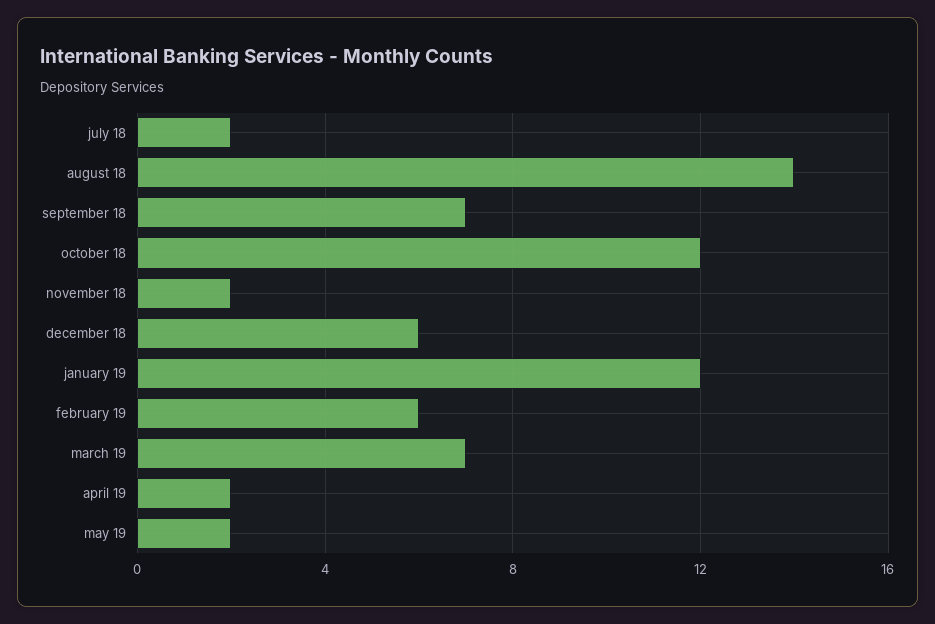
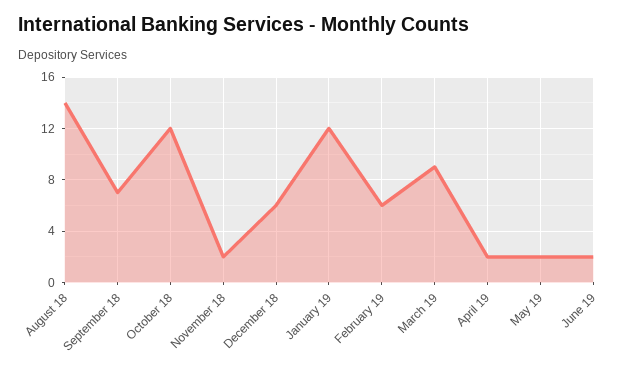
july 18: 2 -> none
march 19: 7 -> 9
June 19: none -> 2

